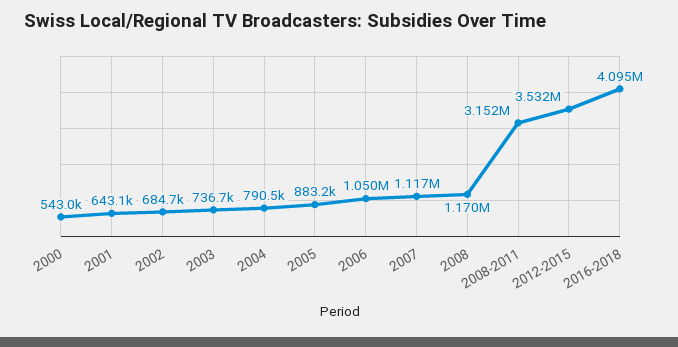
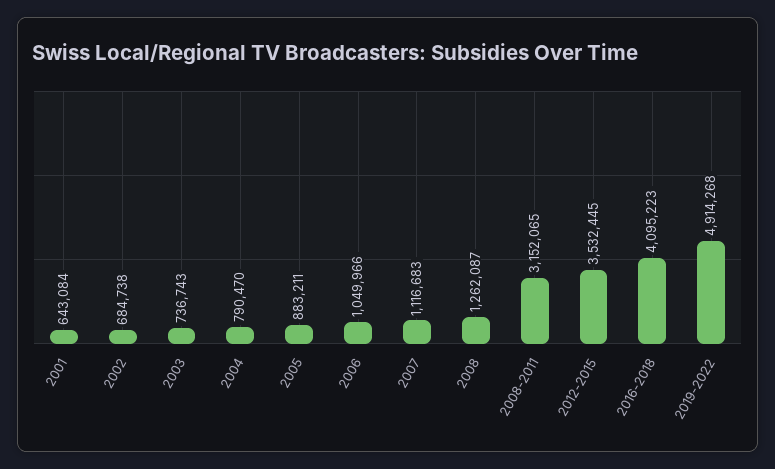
2000: 543000 -> none
2008: 1170000 -> 1262087
2019-2022: none -> 4914268

